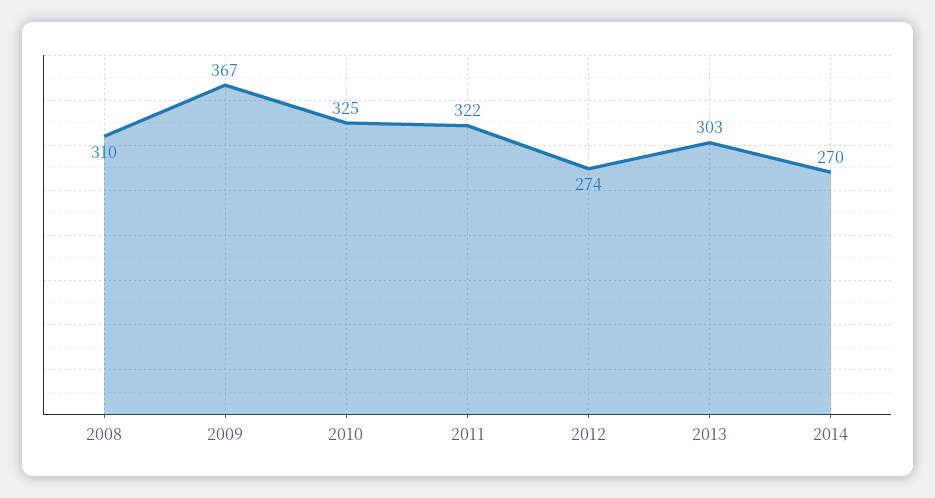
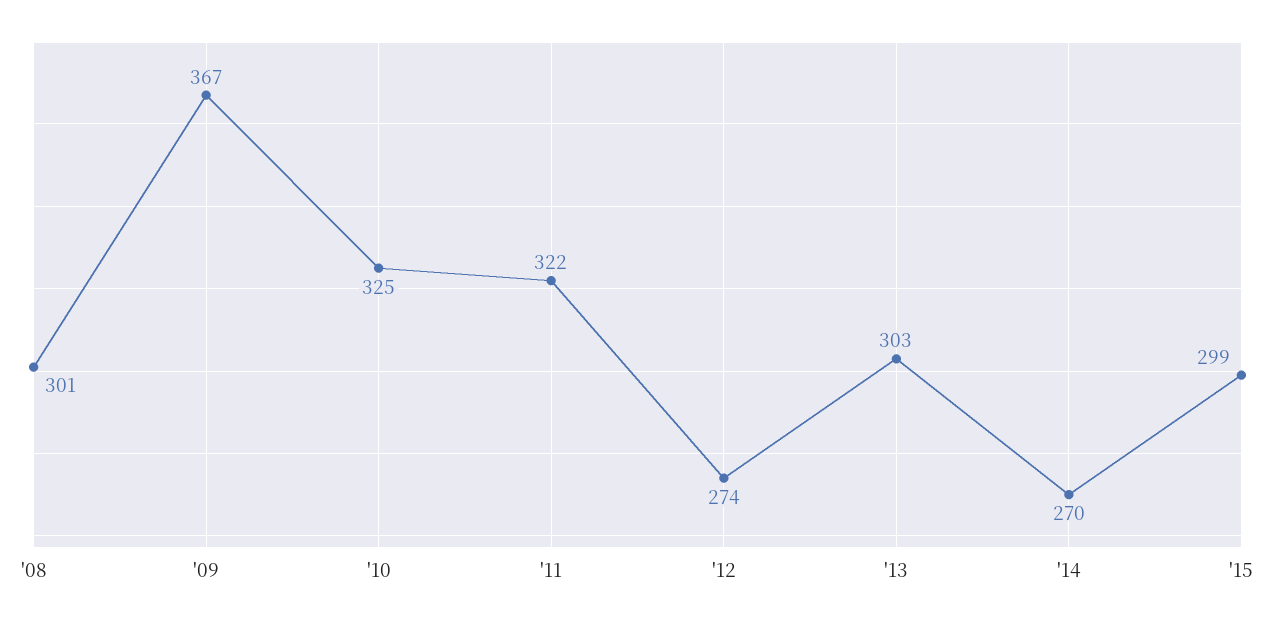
2008: 310 -> 301
'15: none -> 299

